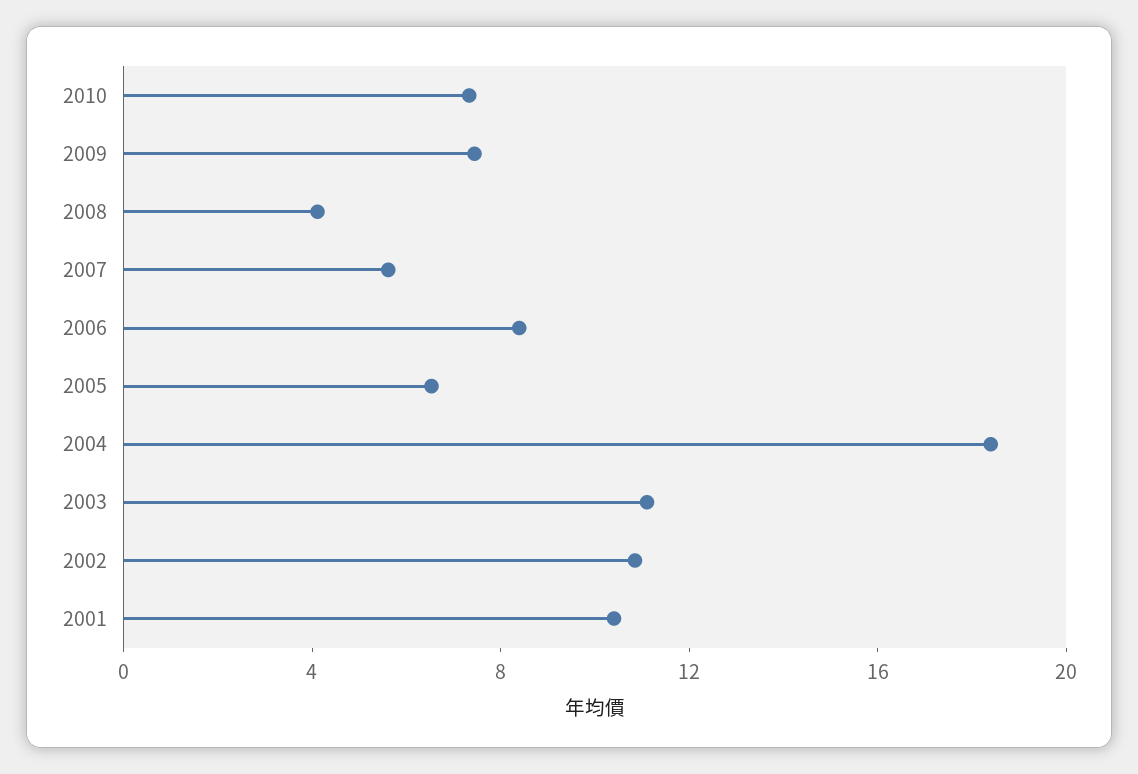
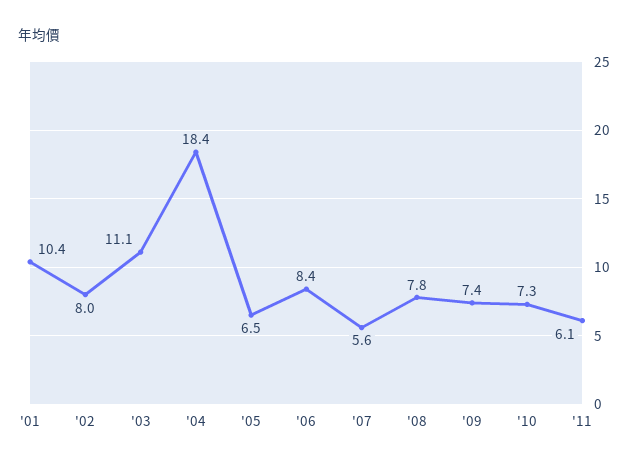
2008: 4 -> 7.8
2002: 11 -> 8
'11: none -> 6.1

